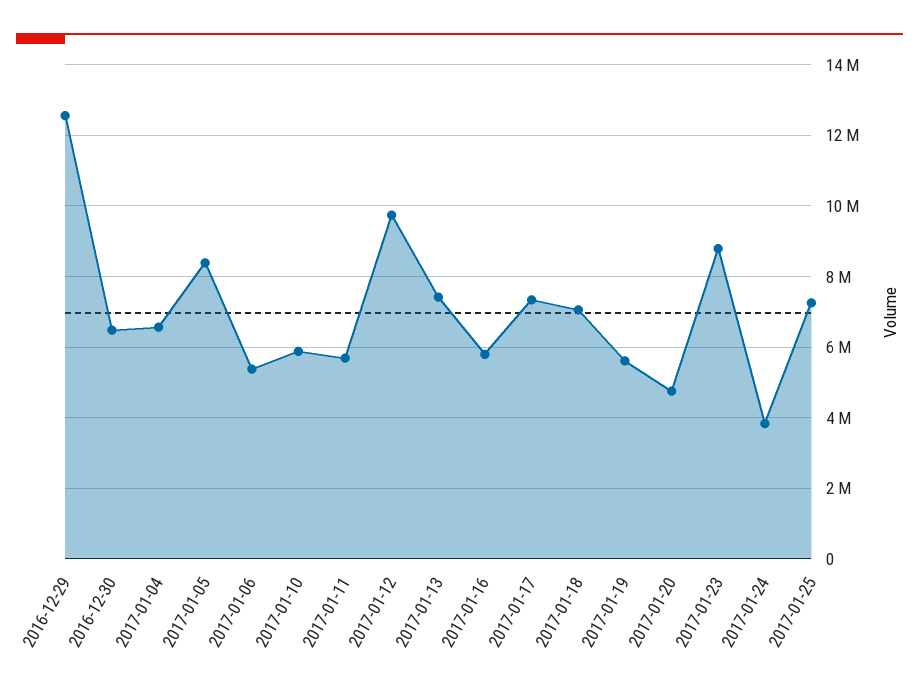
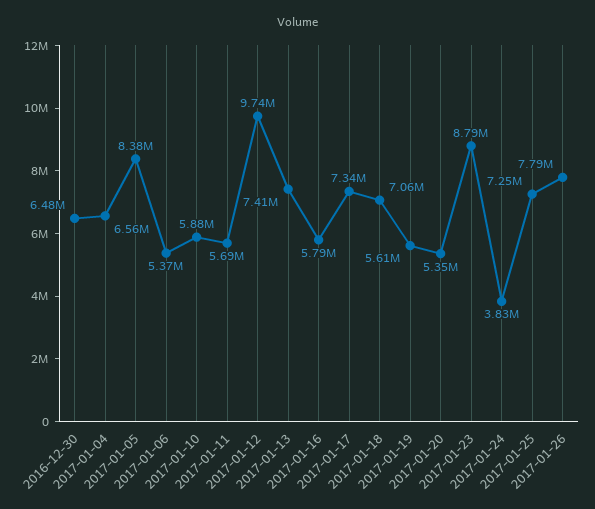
2016-12-29: 12600000 -> none
2017-01-20: 4800000 -> 5350000
2017-01-26: none -> 7790000

